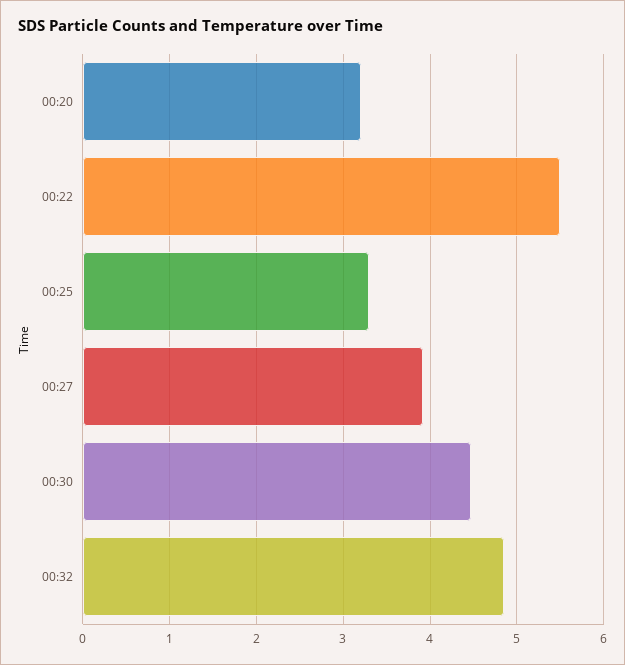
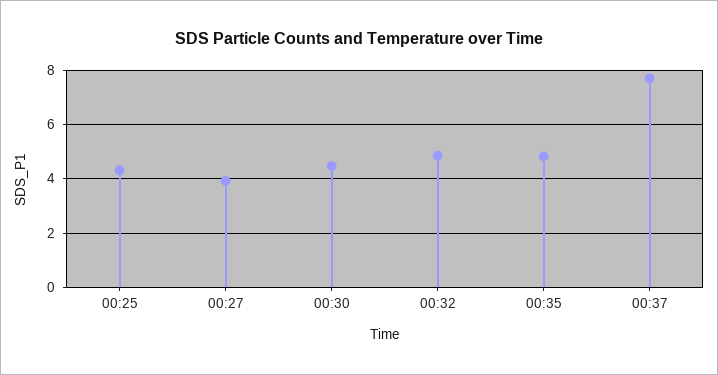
00:20: 3.2 -> none
00:22: 5.5 -> none
00:25: 3.3 -> 4.25
00:35: none -> 4.75
00:37: none -> 7.75

